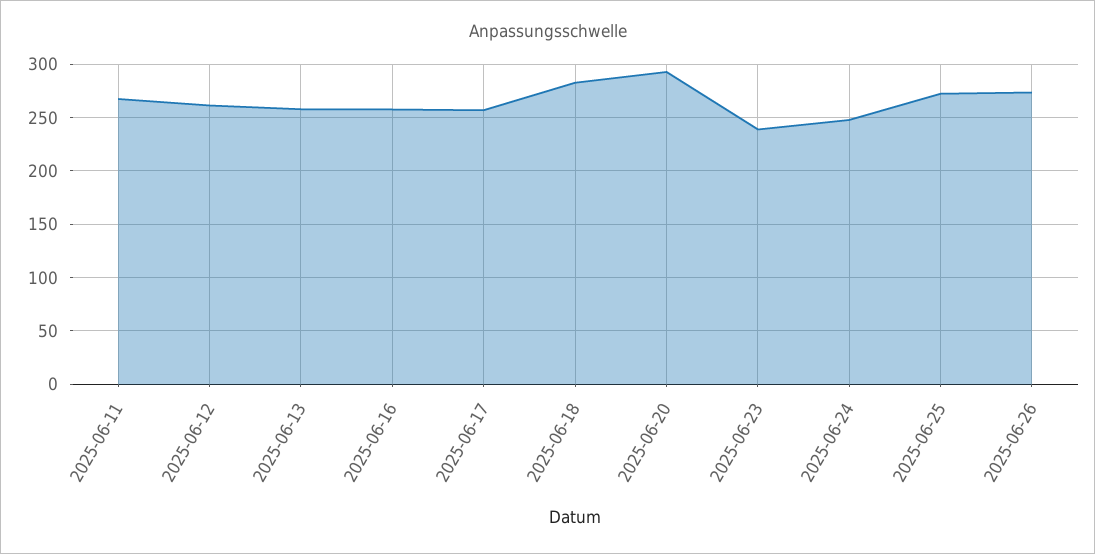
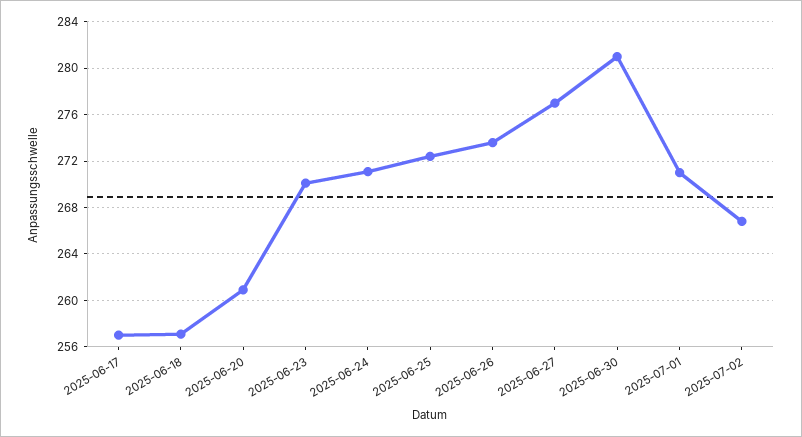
2025-06-11: 270 -> none
2025-06-12: 260 -> none
2025-06-13: 260 -> none
2025-06-16: 260 -> none
2025-06-18: 280 -> 257
2025-06-20: 290 -> 261
2025-06-23: 240 -> 270
2025-06-24: 250 -> 271
2025-06-27: none -> 277
2025-06-30: none -> 281
2025-07-01: none -> 271
2025-07-02: none -> 267

